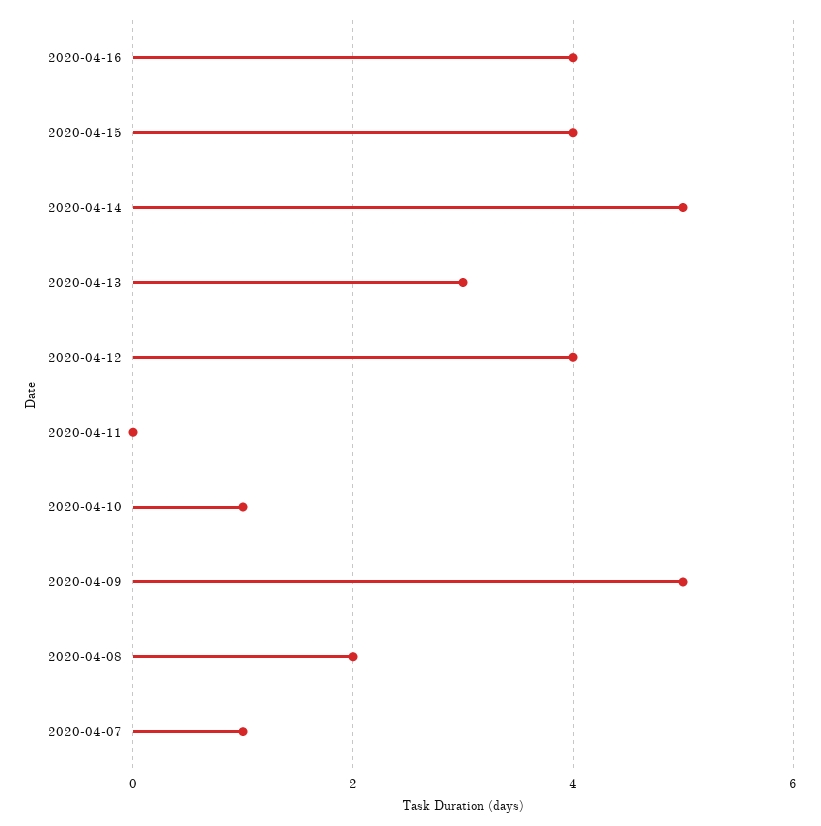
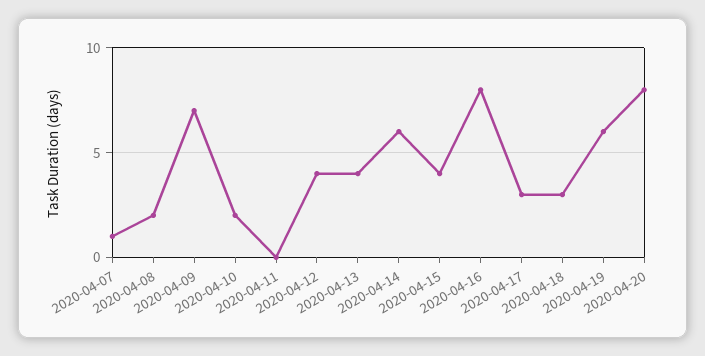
2020-04-16: 4 -> 8
2020-04-14: 5 -> 6
2020-04-13: 3 -> 4
2020-04-10: 1 -> 2
2020-04-09: 5 -> 7
2020-04-17: none -> 3
2020-04-18: none -> 3
2020-04-19: none -> 6
2020-04-20: none -> 8

